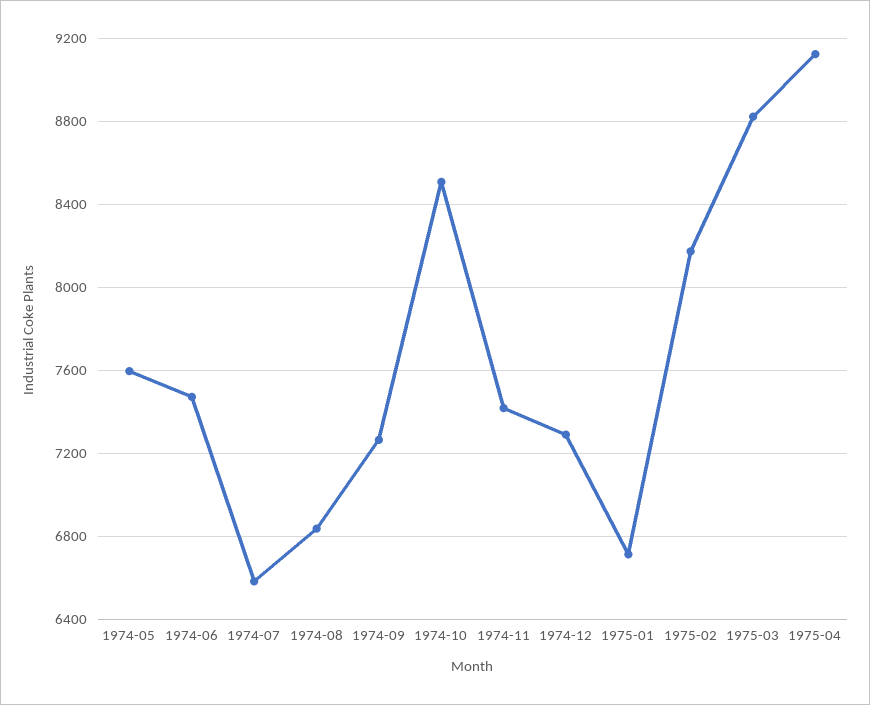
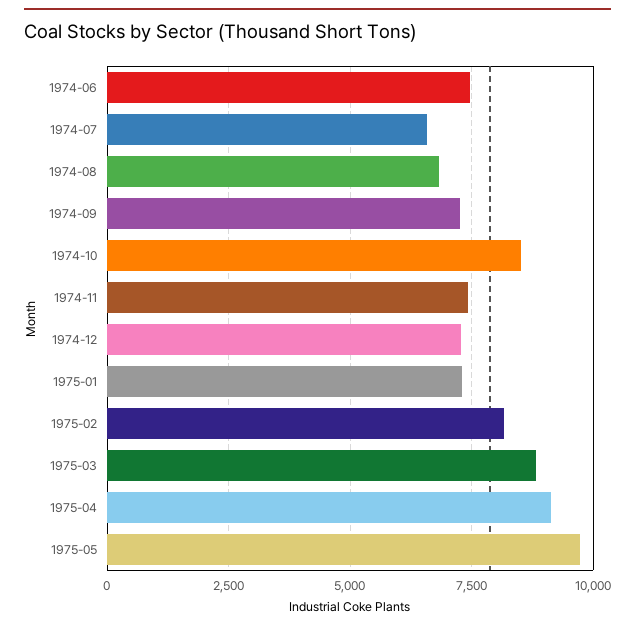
1974-05: 7600 -> none
1975-01: 6700 -> 7250
1975-05: none -> 9750

